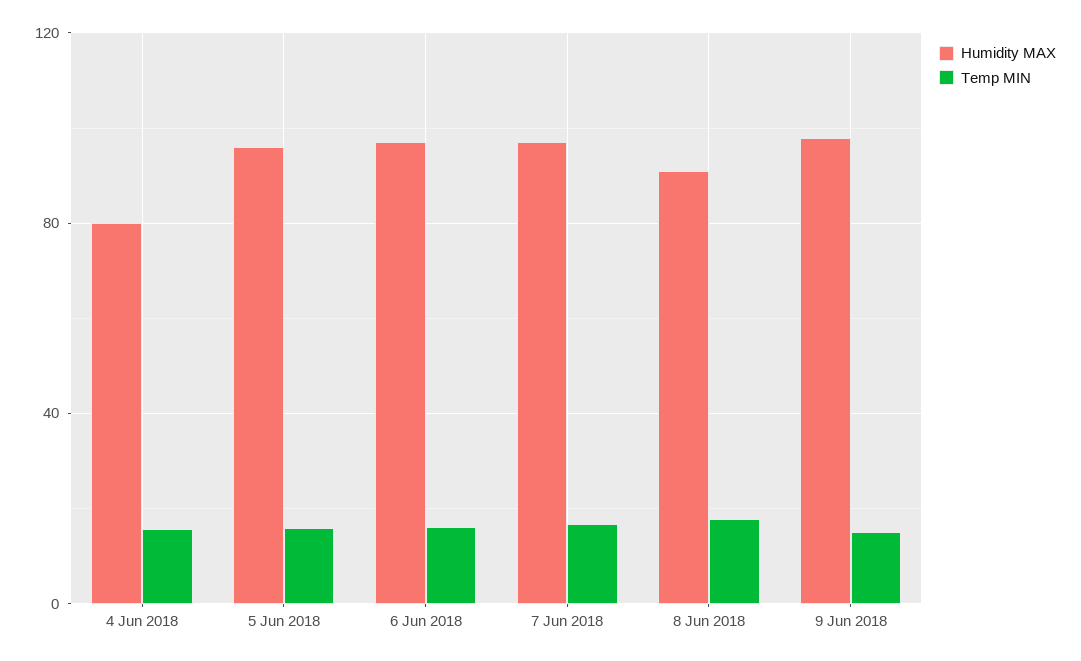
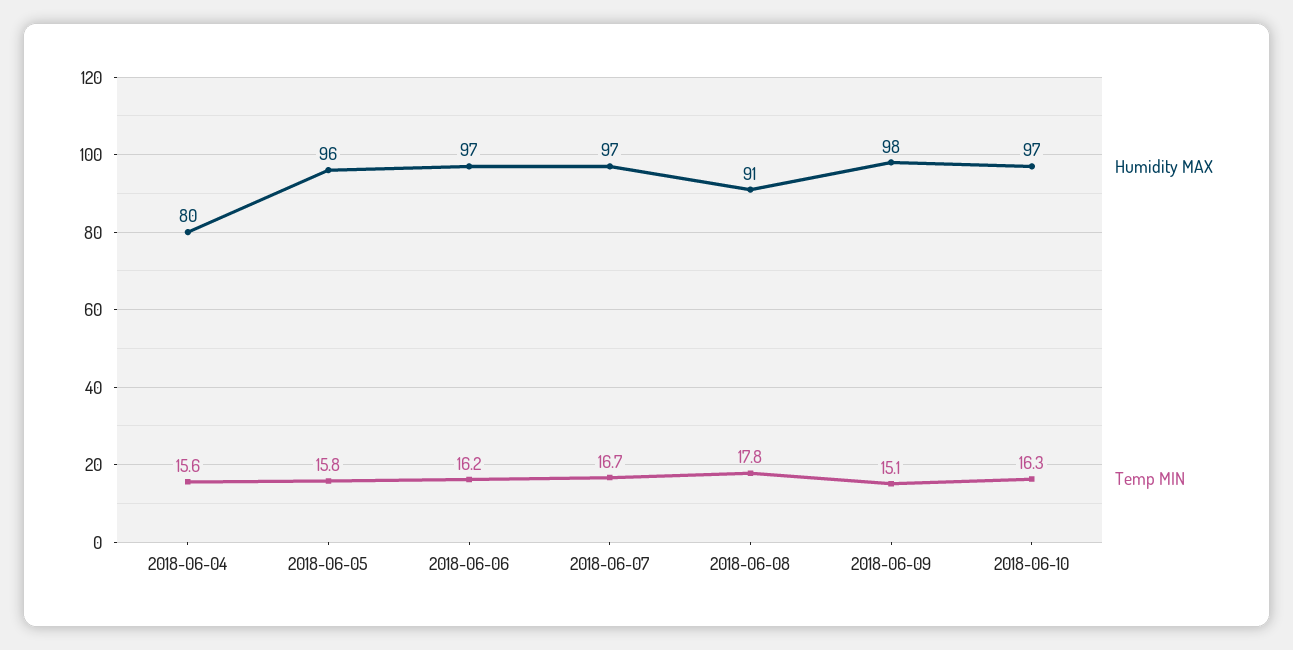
Humidity MAX, 2018-06-10: none -> 97
Temp MIN, 2018-06-10: none -> 16.3

